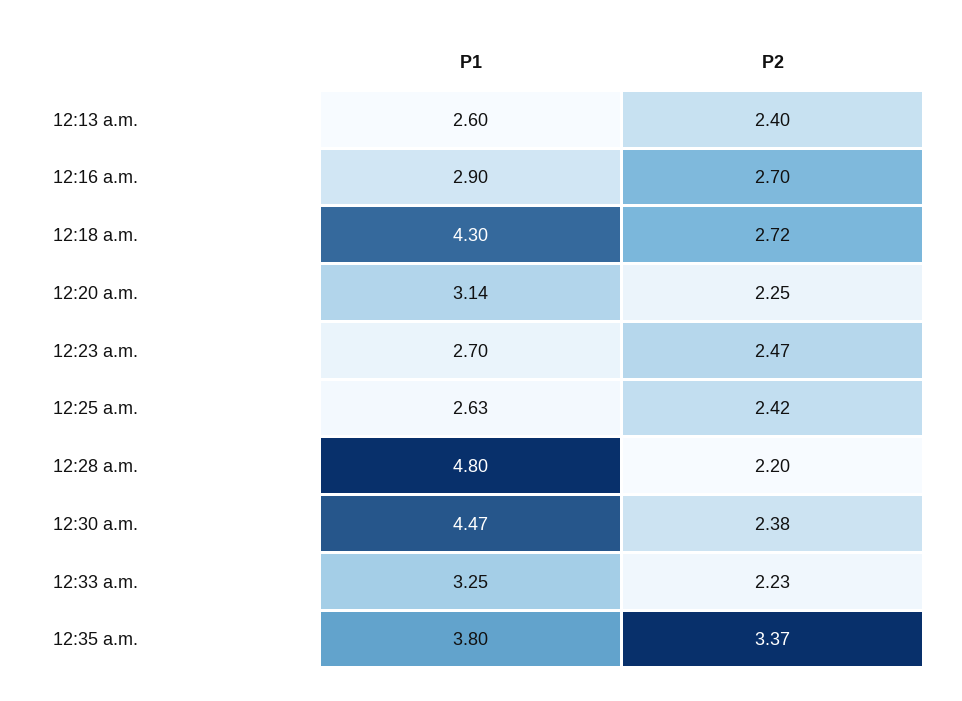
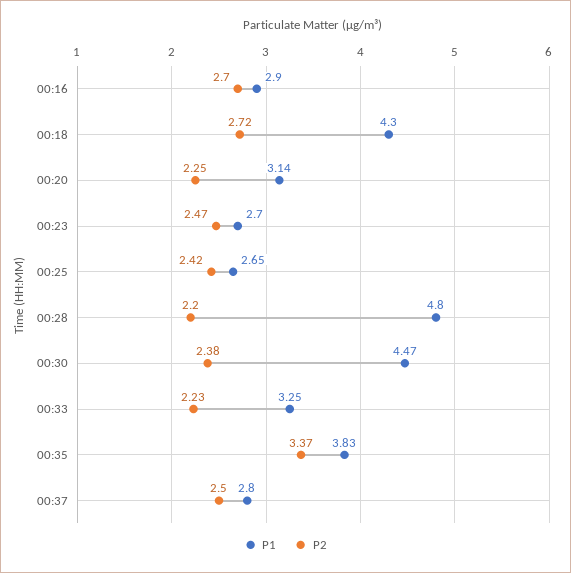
P1, 12:13 a.m.: 2.6 -> none
P2, 12:13 a.m.: 2.4 -> none
P1, 12:25 a.m.: 2.63 -> 2.65
P1, 12:35 a.m.: 3.8 -> 3.83
P1, 00:37: none -> 2.8
P2, 00:37: none -> 2.5

